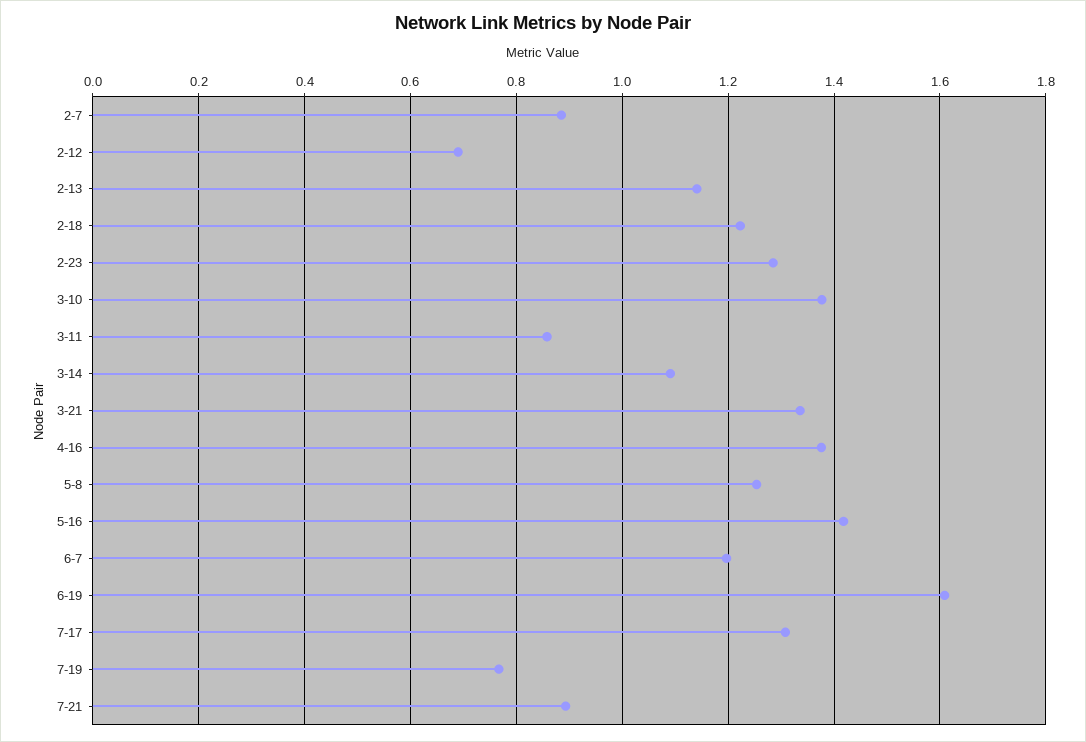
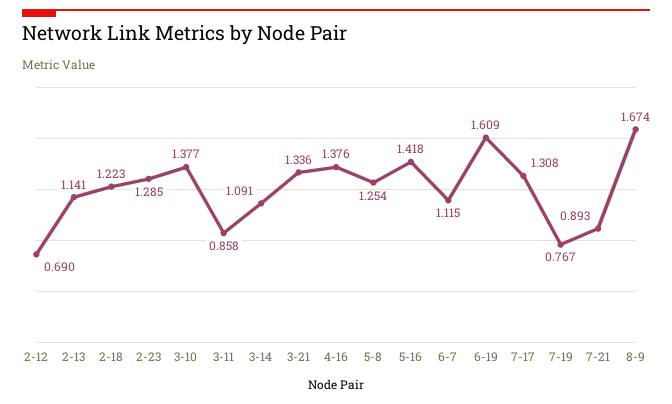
2-7: 0.88 -> none
6-7: 1.2 -> 1.115
8-9: none -> 1.674

